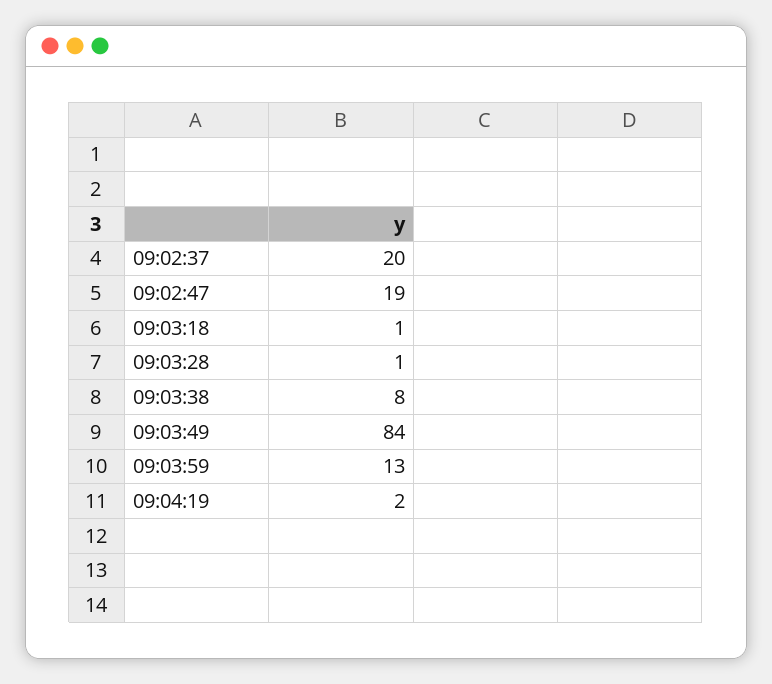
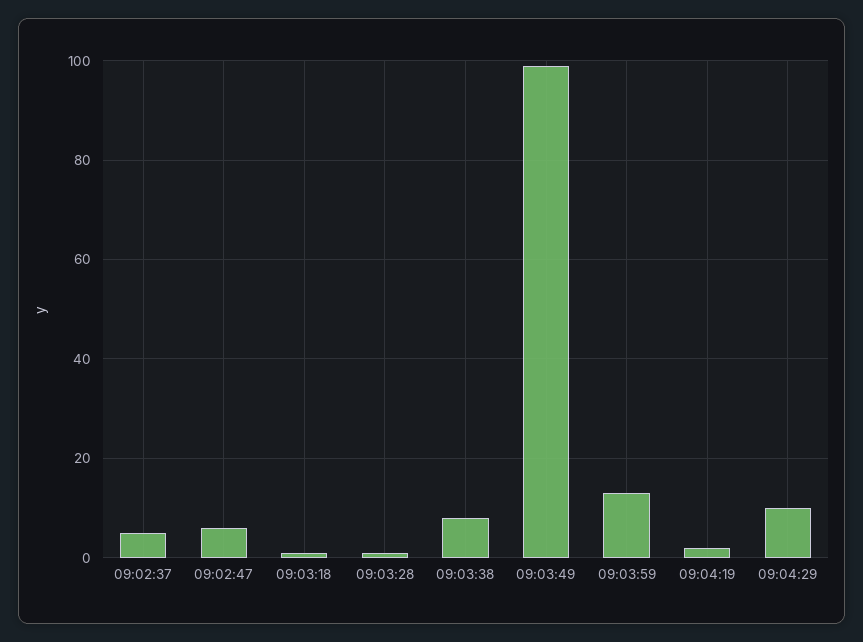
09:02:37: 20 -> 5
09:02:47: 19 -> 5
09:03:49: 84 -> 100
09:04:29: none -> 10

